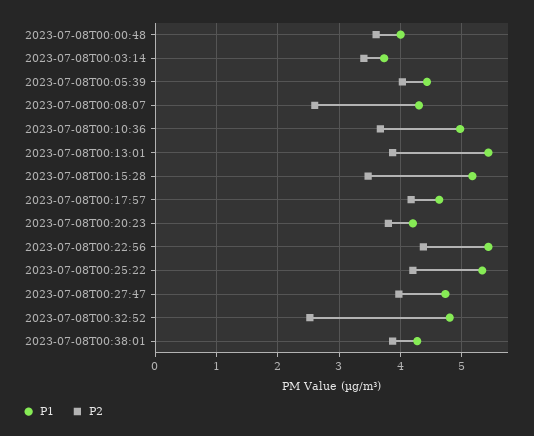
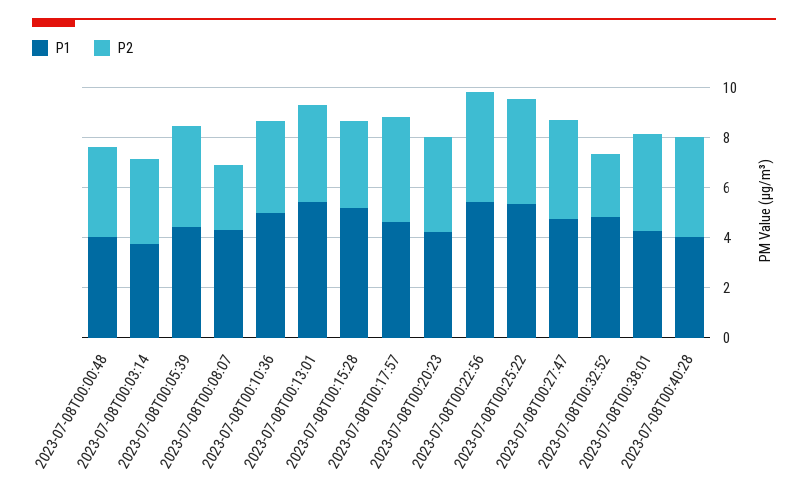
P1, 2023-07-08T00:40:28: none -> 4
P2, 2023-07-08T00:40:28: none -> 4

